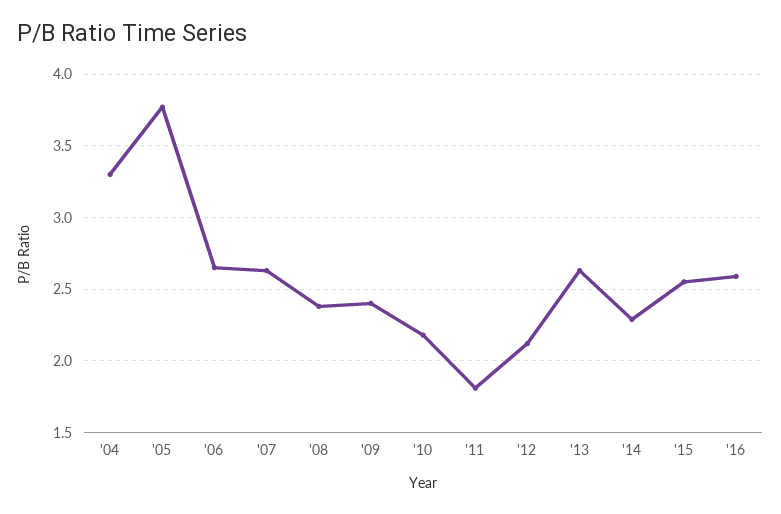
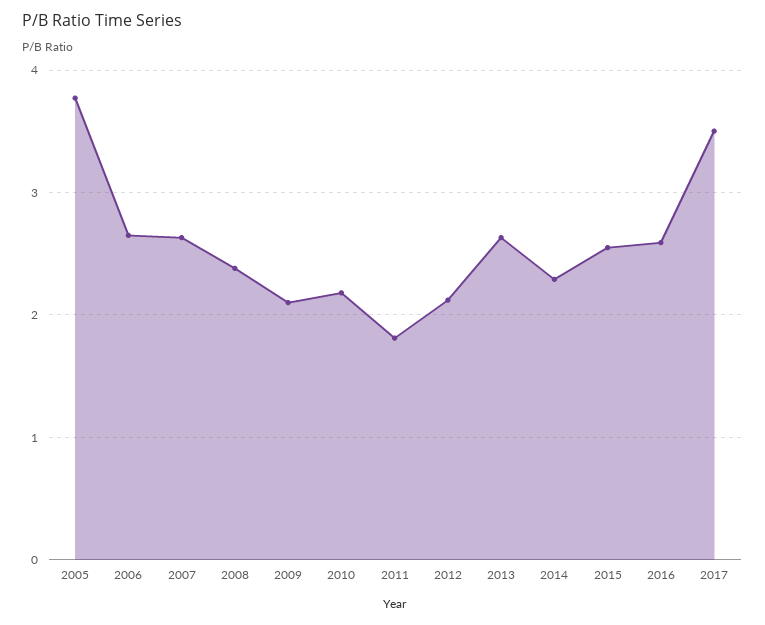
'04: 3.3 -> none
'09: 2.4 -> 2.1
2017: none -> 3.5

